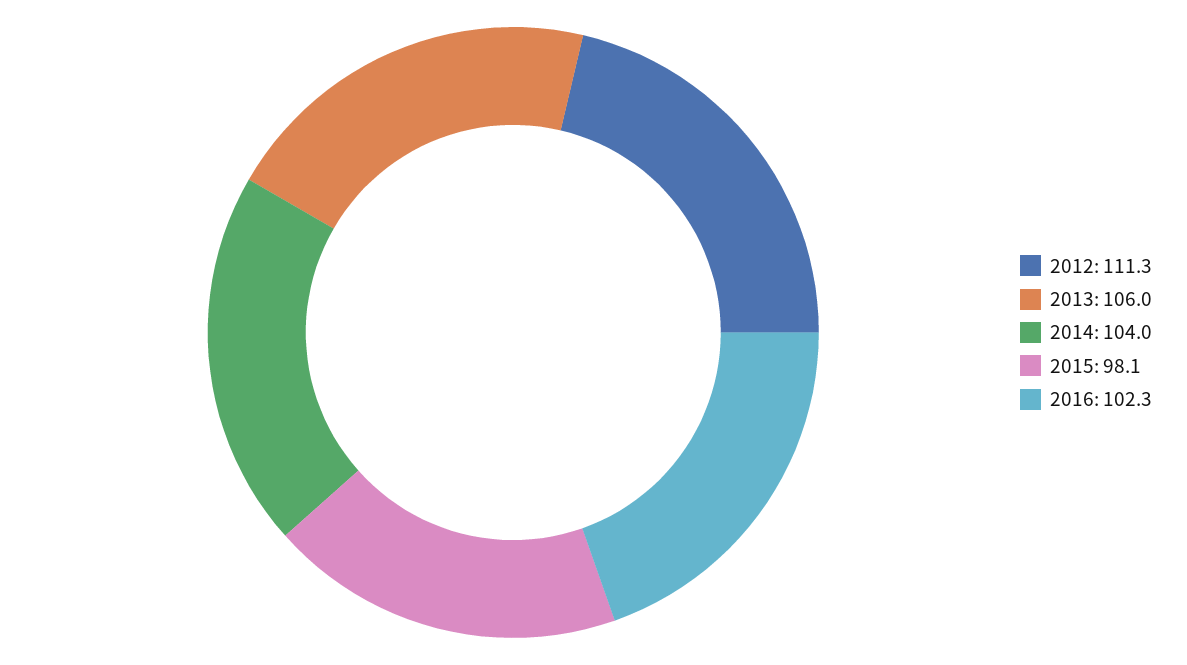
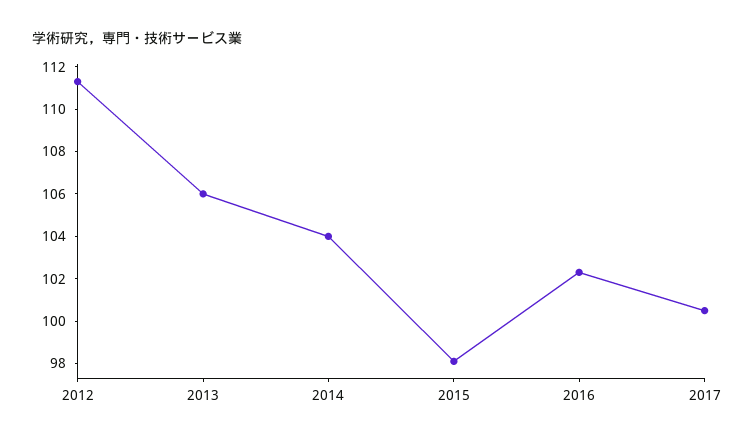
2017: none -> 100.5

